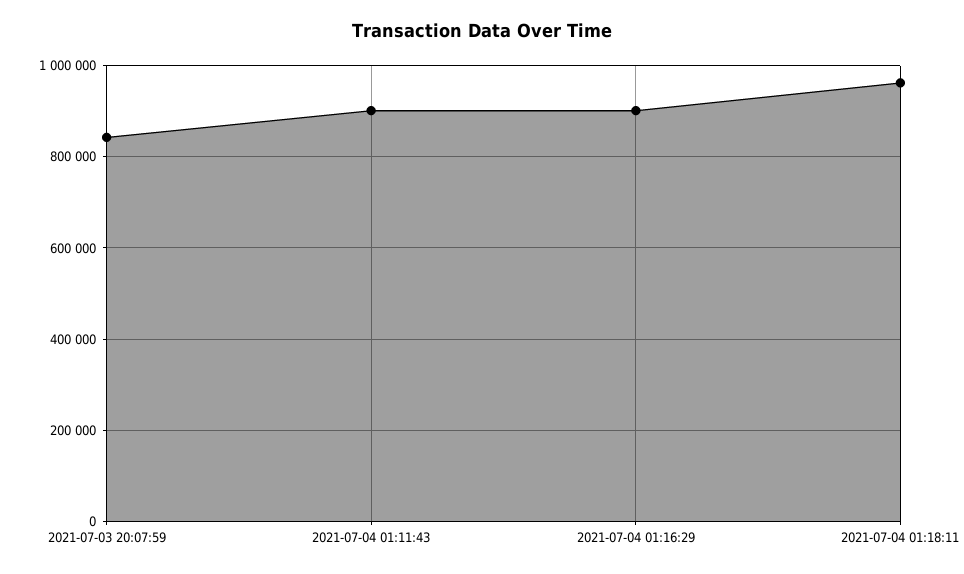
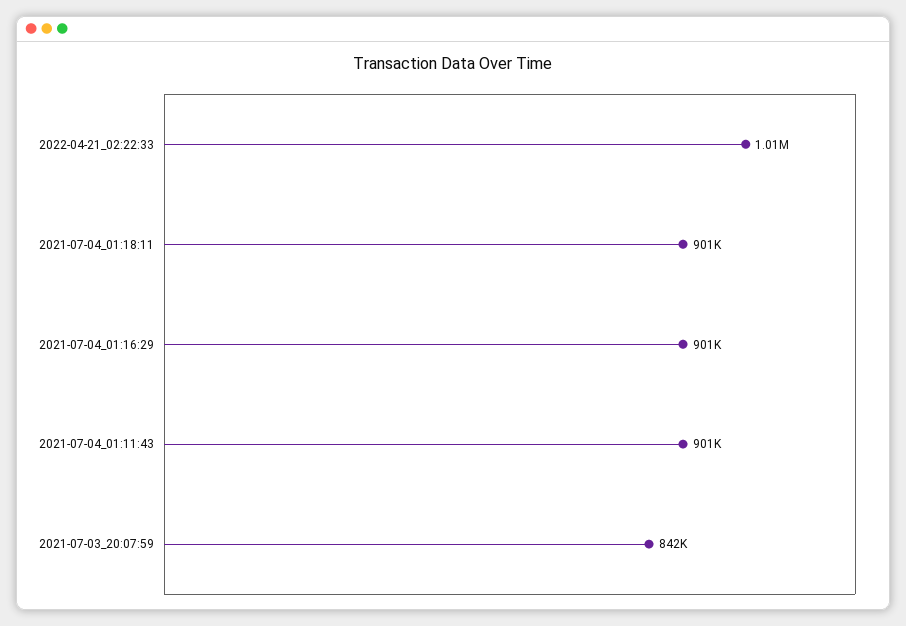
2021-07-04 01:18:11: 960000 -> 901000
2022-04-21_02:22:33: none -> 1010000

